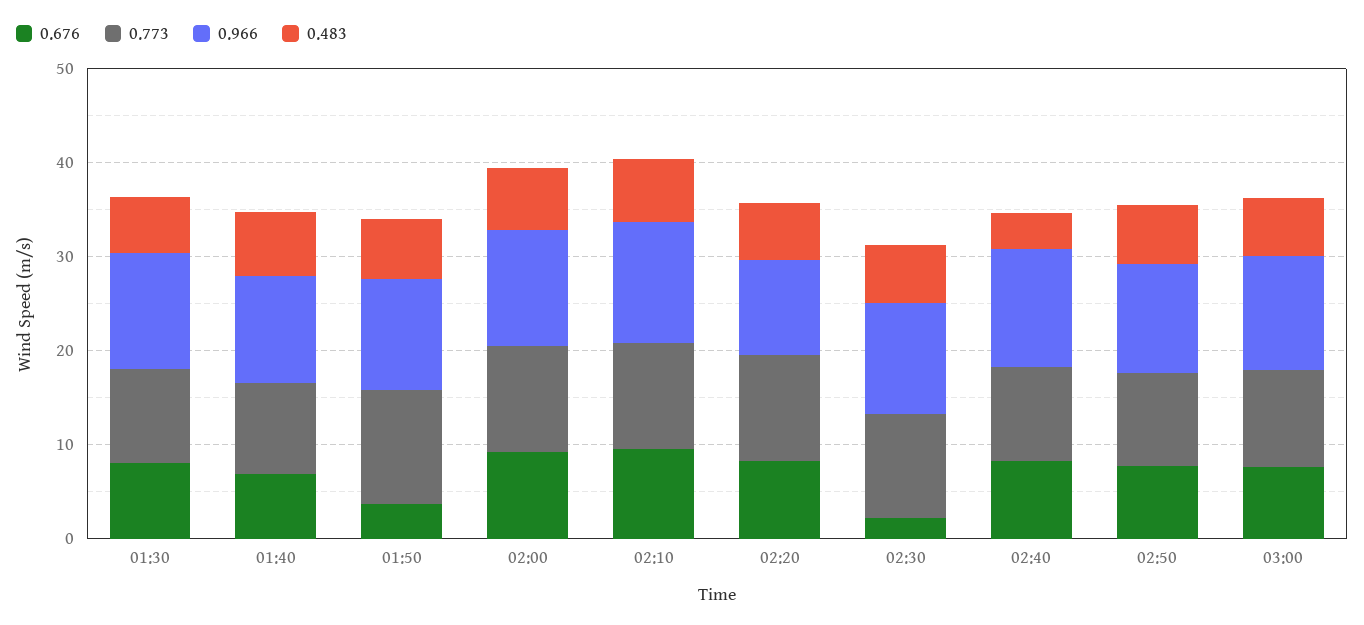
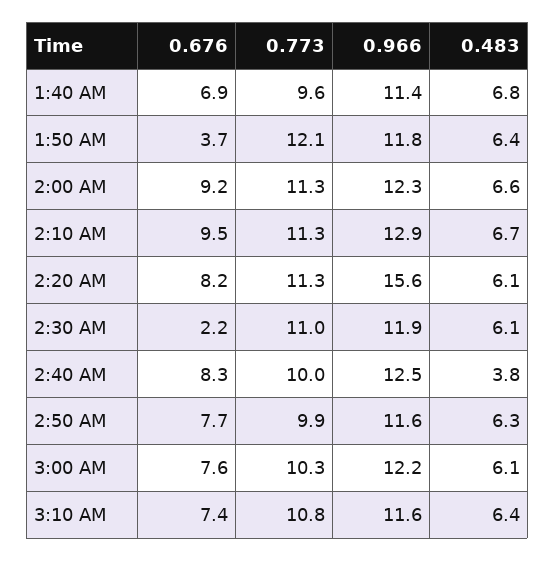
0.676, 01:30: 8 -> none
0.773, 01:30: 10 -> none
0.966, 01:30: 12 -> none
0.483, 01:30: 6 -> none
0.966, 02:20: 10 -> 15.6
0.676, 3:10 AM: none -> 7.4
0.773, 3:10 AM: none -> 10.8
0.966, 3:10 AM: none -> 11.6
0.483, 3:10 AM: none -> 6.4

